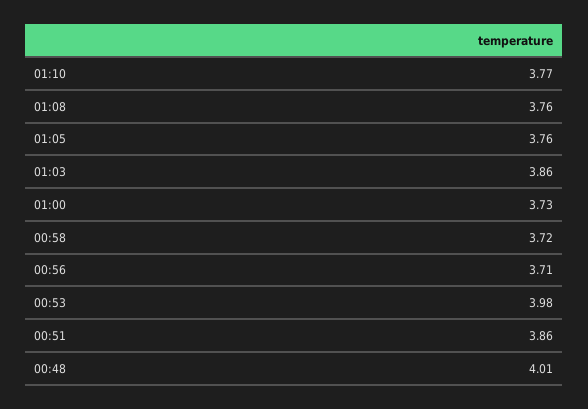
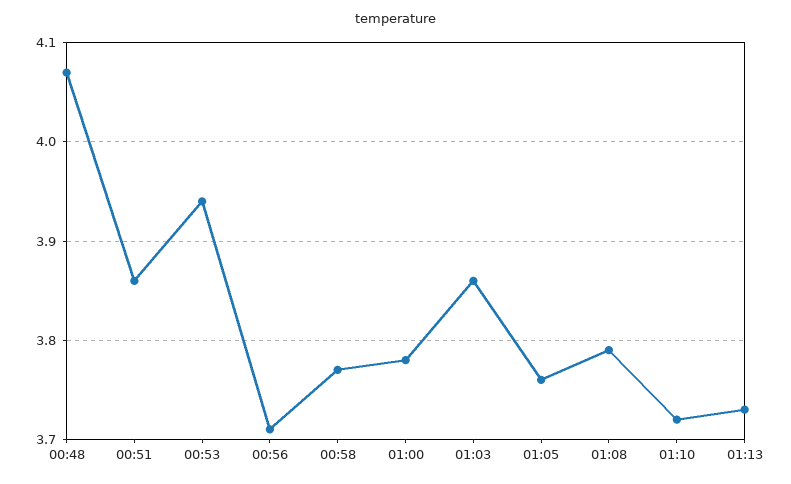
01:10: 3.77 -> 3.72
01:08: 3.76 -> 3.79
01:00: 3.73 -> 3.78
00:58: 3.72 -> 3.77
00:53: 3.98 -> 3.94
00:48: 4.01 -> 4.07
01:13: none -> 3.73

